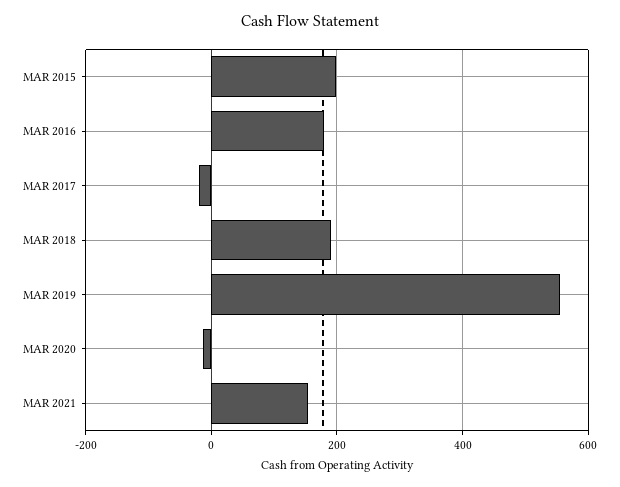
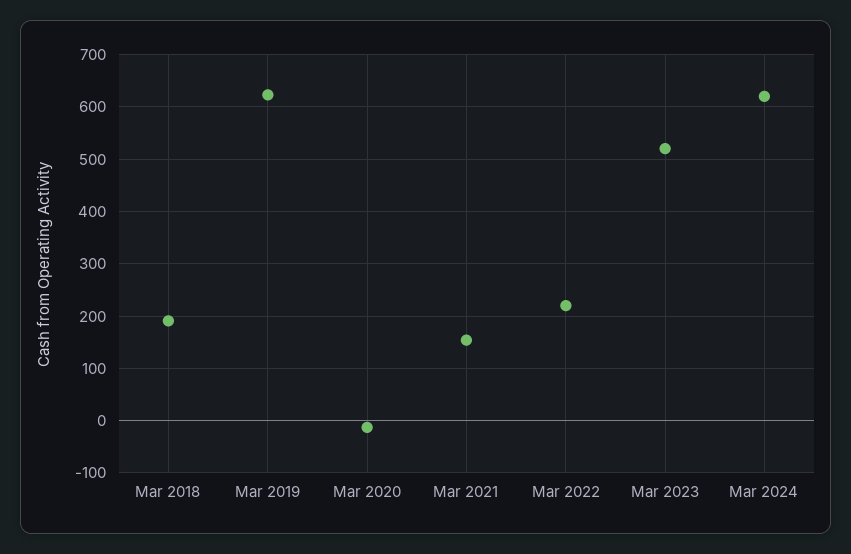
MAR 2015: 200 -> none
MAR 2016: 180 -> none
MAR 2017: -20 -> none
MAR 2019: 560 -> 620
Mar 2022: none -> 220
Mar 2023: none -> 520
Mar 2024: none -> 620

